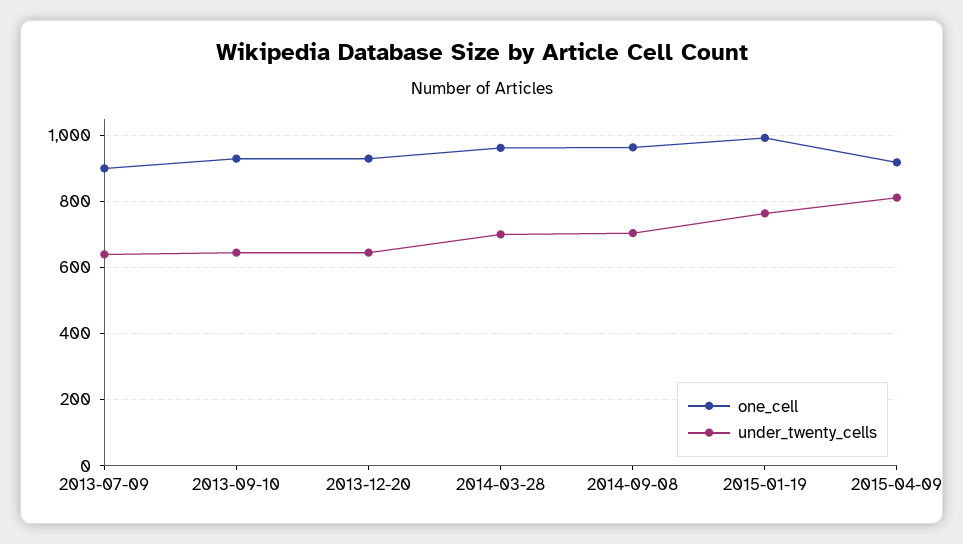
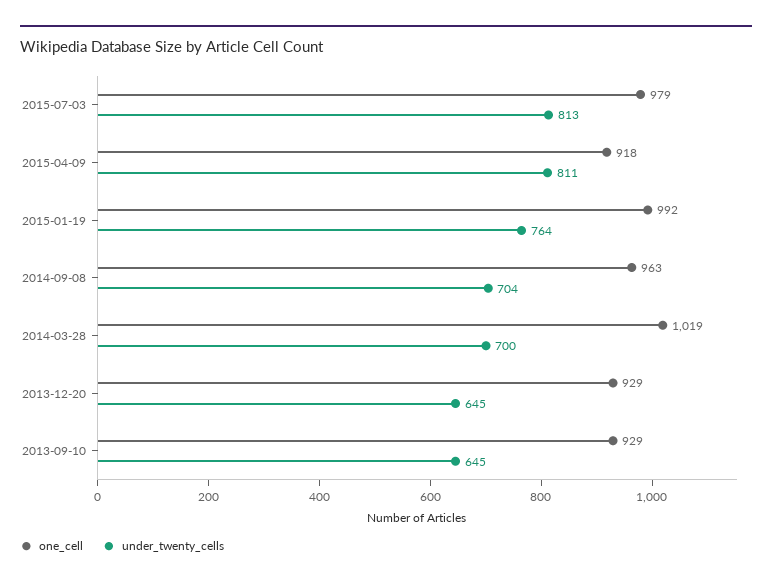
one_cell, 2013-07-09: 900 -> none
under_twenty_cells, 2013-07-09: 640 -> none
one_cell, 2014-03-28: 960 -> 1019
one_cell, 2015-07-03: none -> 979
under_twenty_cells, 2015-07-03: none -> 813

